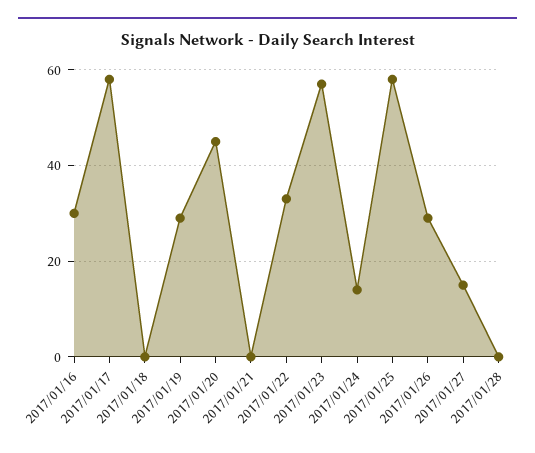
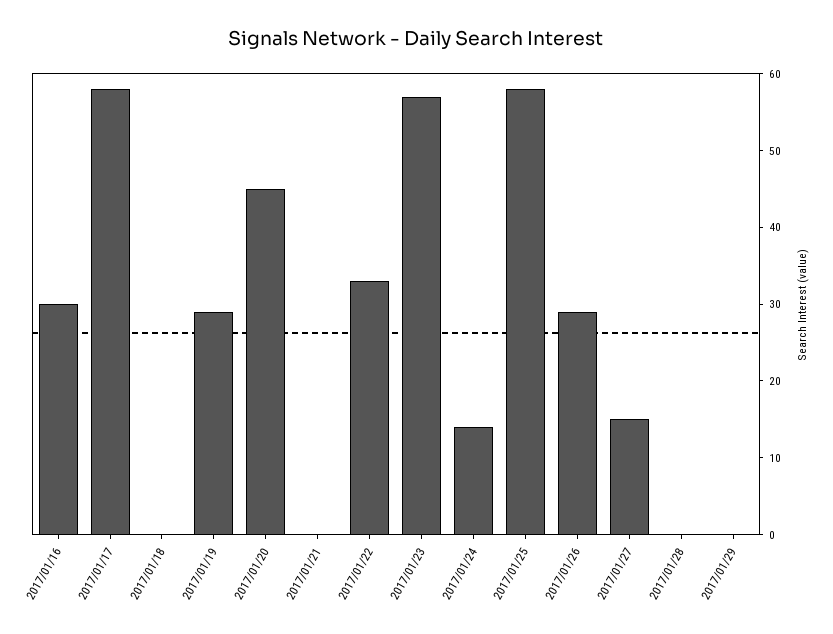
2017/01/29: none -> 0

